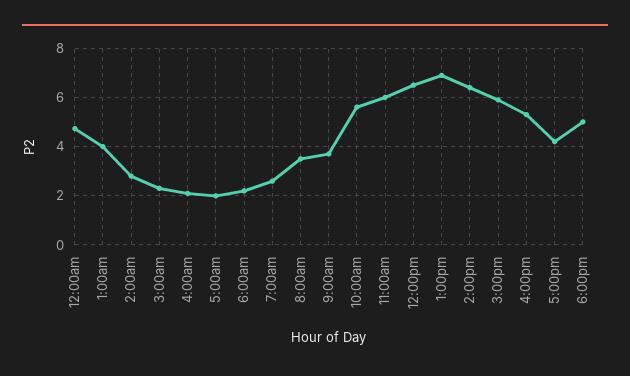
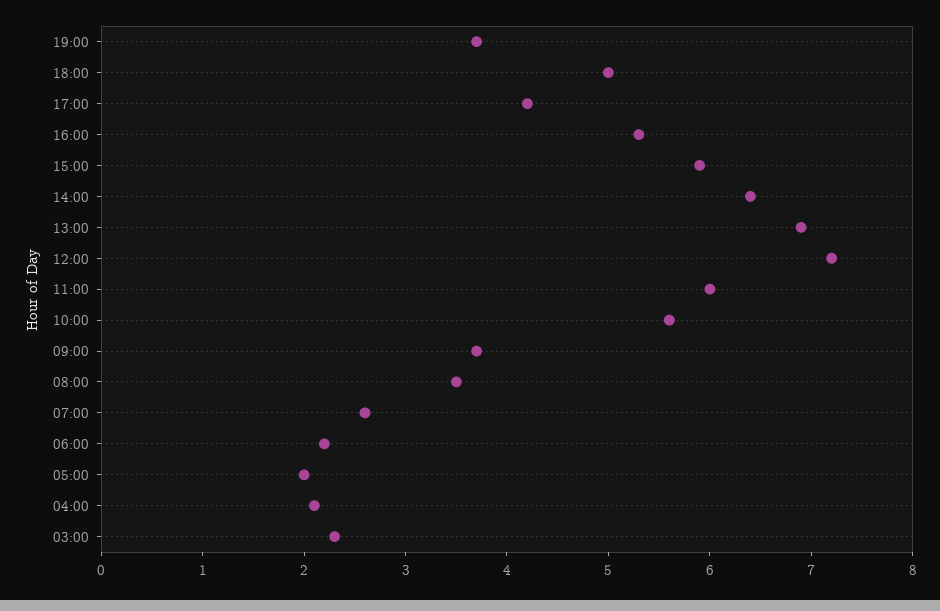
12:00am: 4.75 -> none
1:00am: 4 -> none
2:00am: 2.75 -> none
12:00pm: 6.5 -> 7.2
19:00: none -> 3.7

